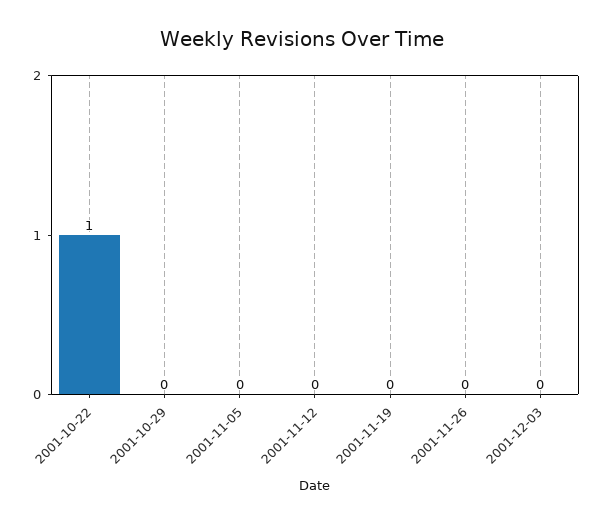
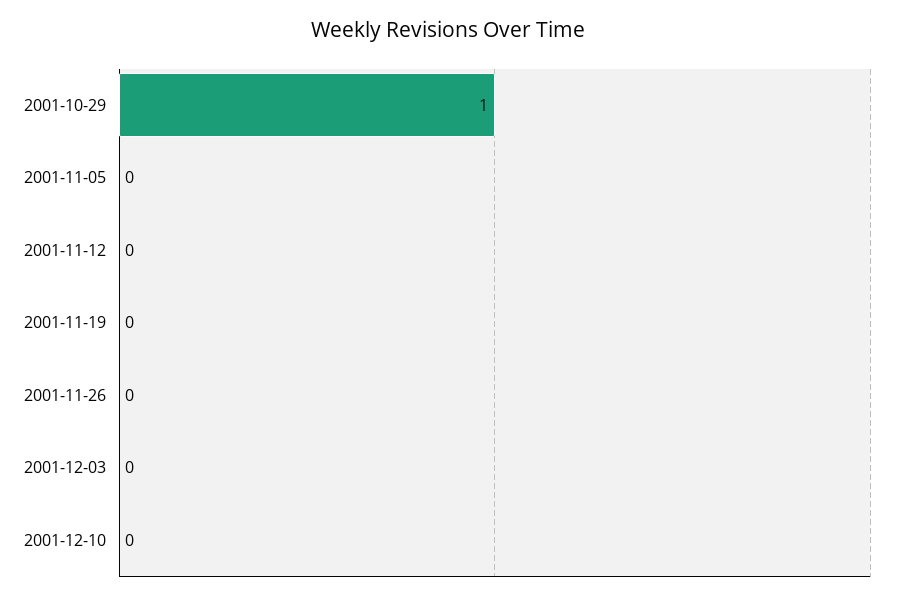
2001-10-22: 1 -> none
2001-10-29: 0 -> 1
2001-12-10: none -> 0

